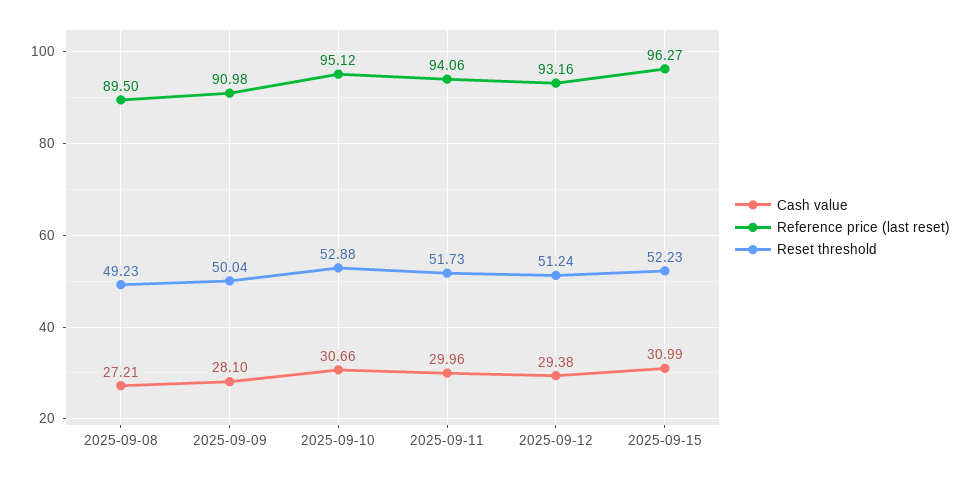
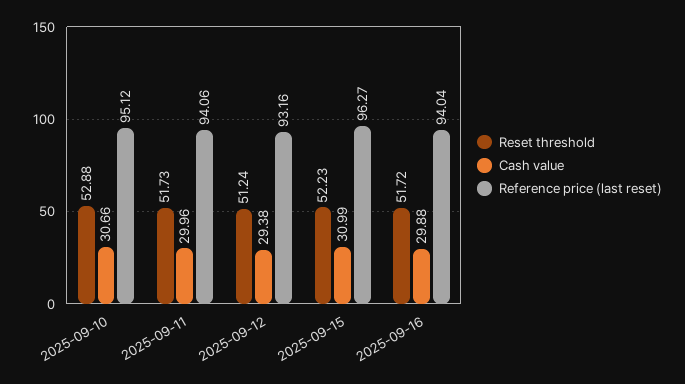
Cash value, 2025-09-08: 27.21 -> none
Reference price (last reset), 2025-09-08: 89.5 -> none
Reset threshold, 2025-09-08: 49.23 -> none
Cash value, 2025-09-09: 28.1 -> none
Reference price (last reset), 2025-09-09: 90.98 -> none
Reset threshold, 2025-09-09: 50.04 -> none
Reset threshold, 2025-09-16: none -> 51.72
Cash value, 2025-09-16: none -> 29.88
Reference price (last reset), 2025-09-16: none -> 94.04

